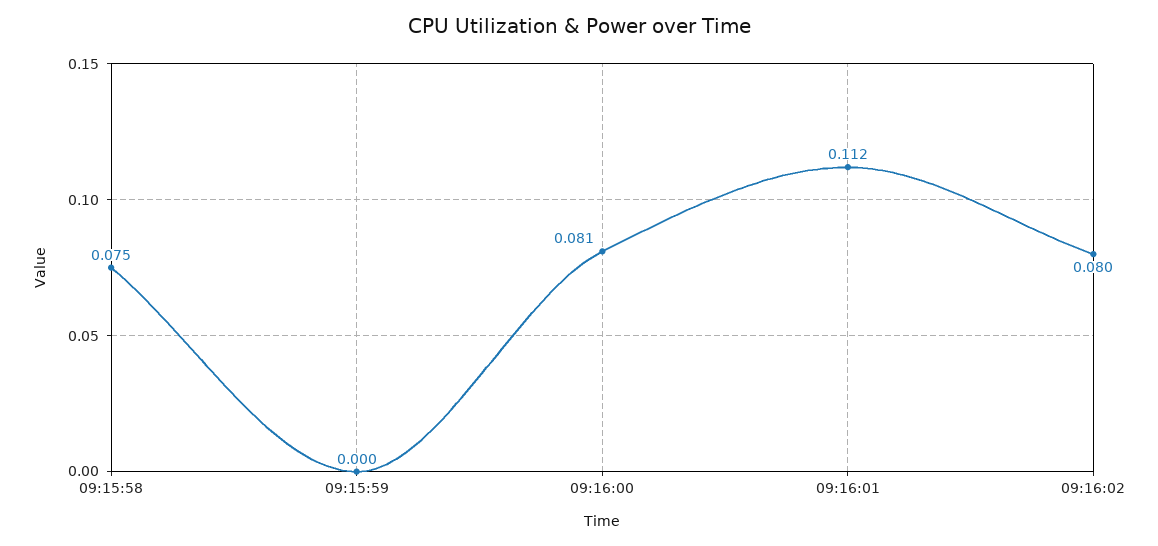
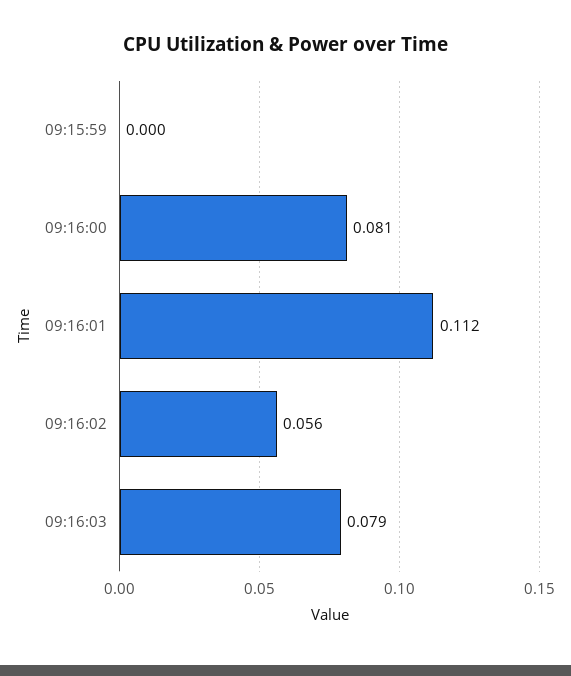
09:15:58: 0.075 -> none
09:16:02: 0.08 -> 0.056
09:16:03: none -> 0.079

